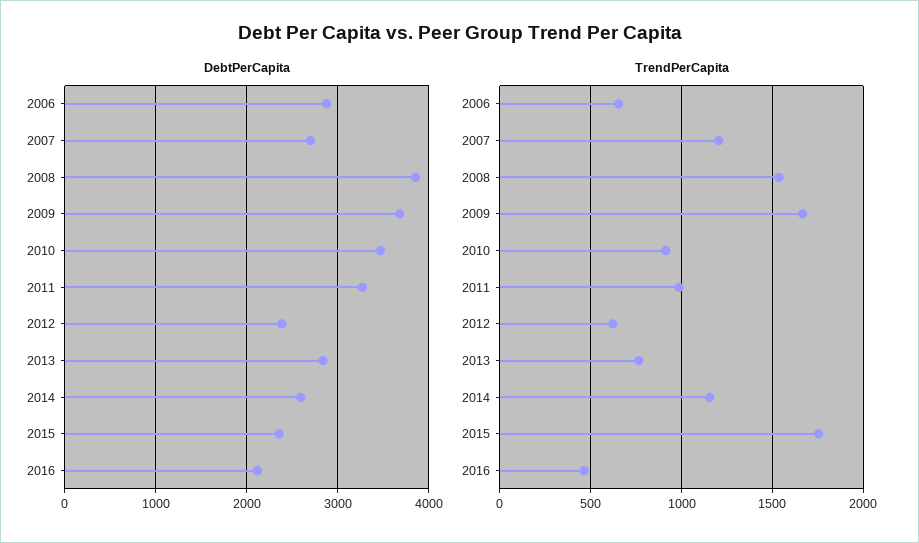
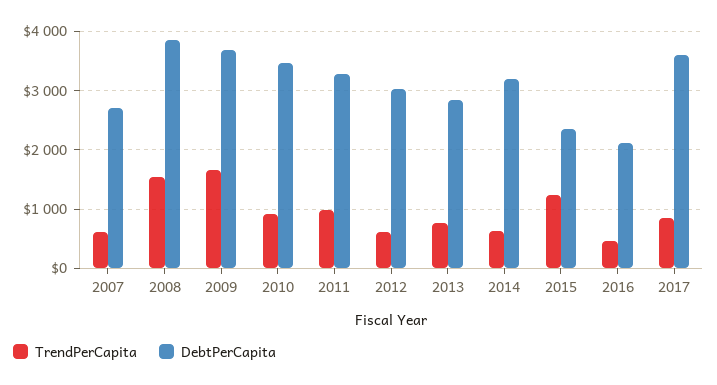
DebtPerCapita, 2006: 2900 -> none
DebtPerCapita, 2012: 2400 -> 3000
DebtPerCapita, 2014: 2600 -> 3200
TrendPerCapita, 2006: 650 -> none
TrendPerCapita, 2007: 1200 -> 600
TrendPerCapita, 2014: 1150 -> 600
TrendPerCapita, 2015: 1750 -> 1200
TrendPerCapita, 2017: none -> 800
DebtPerCapita, 2017: none -> 3600

